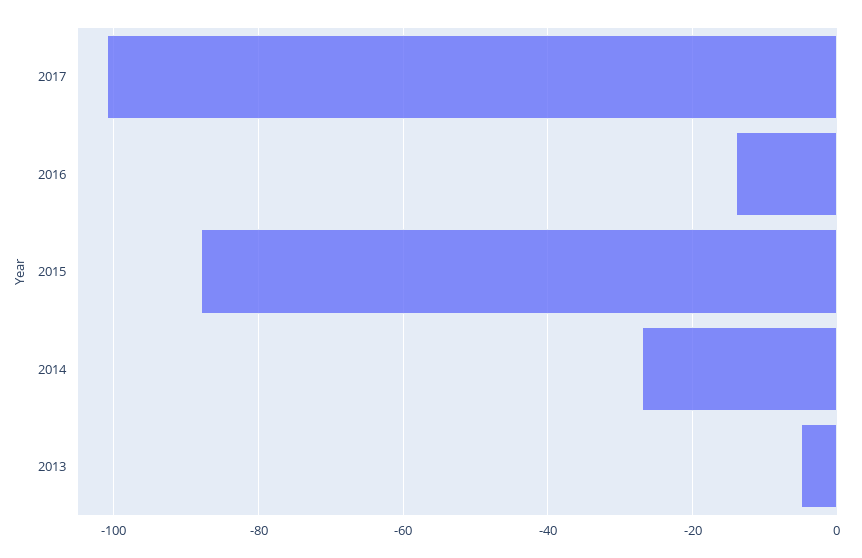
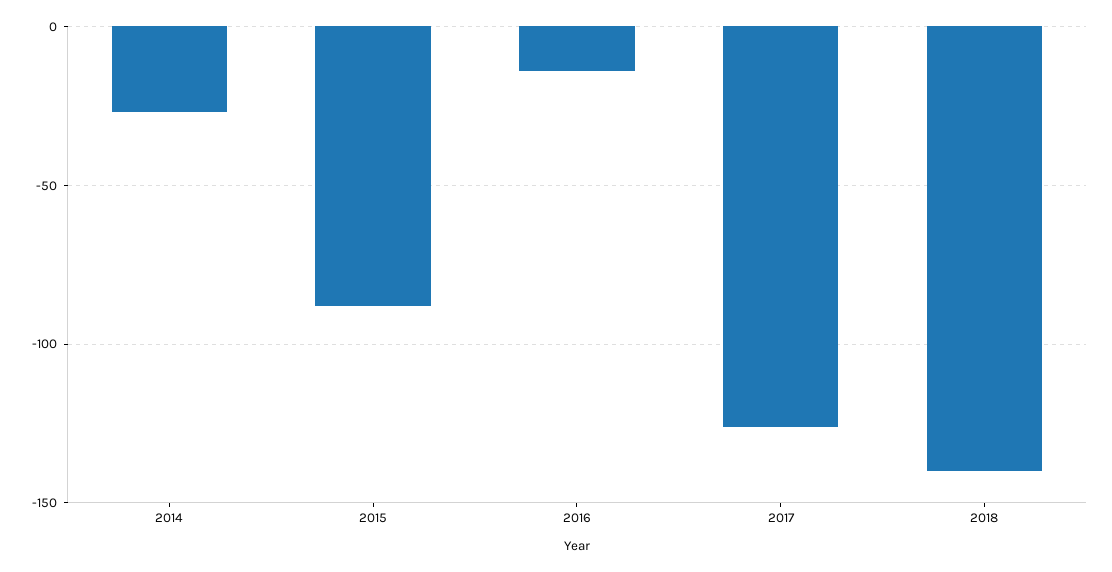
2017: -100 -> -125
2013: -5 -> none
2018: none -> -140

